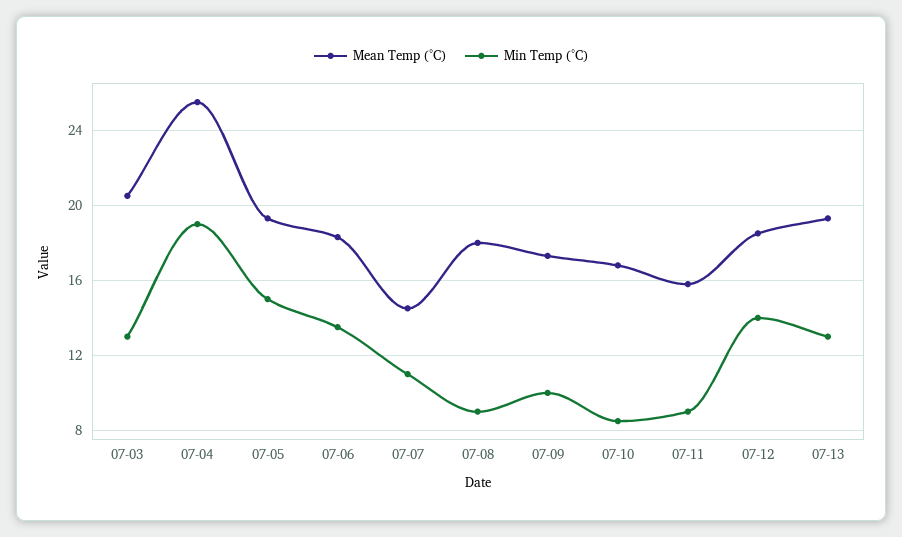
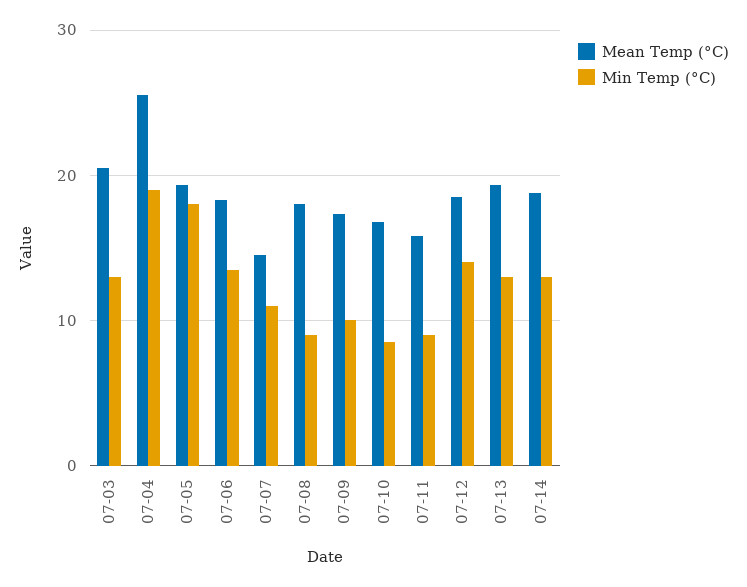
Min Temp (°C), 07-05: 15 -> 18
Mean Temp (°C), 07-14: none -> 19
Min Temp (°C), 07-14: none -> 13

